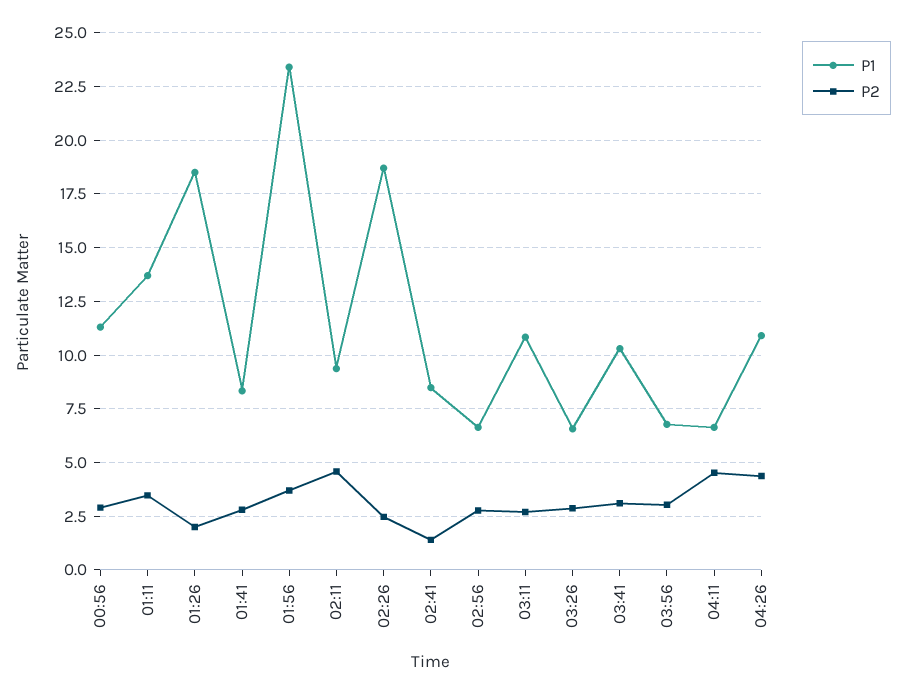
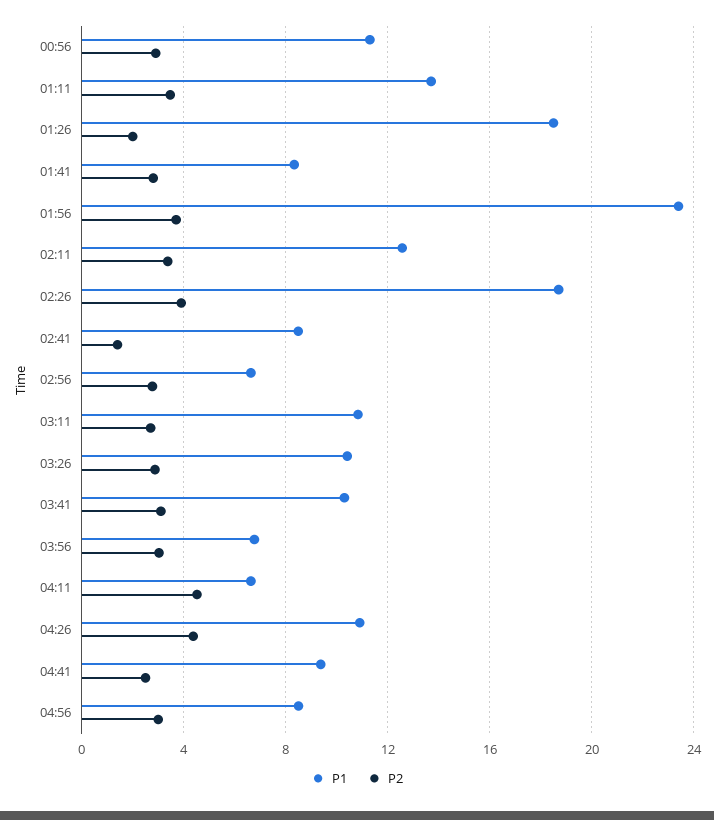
P1, 02:11: 9.5 -> 12.5
P2, 02:11: 4.5 -> 3.5
P2, 02:26: 2.5 -> 4
P1, 03:26: 6.5 -> 10.5
P1, 04:41: none -> 9.5
P2, 04:41: none -> 2.5
P1, 04:56: none -> 8.5
P2, 04:56: none -> 3

